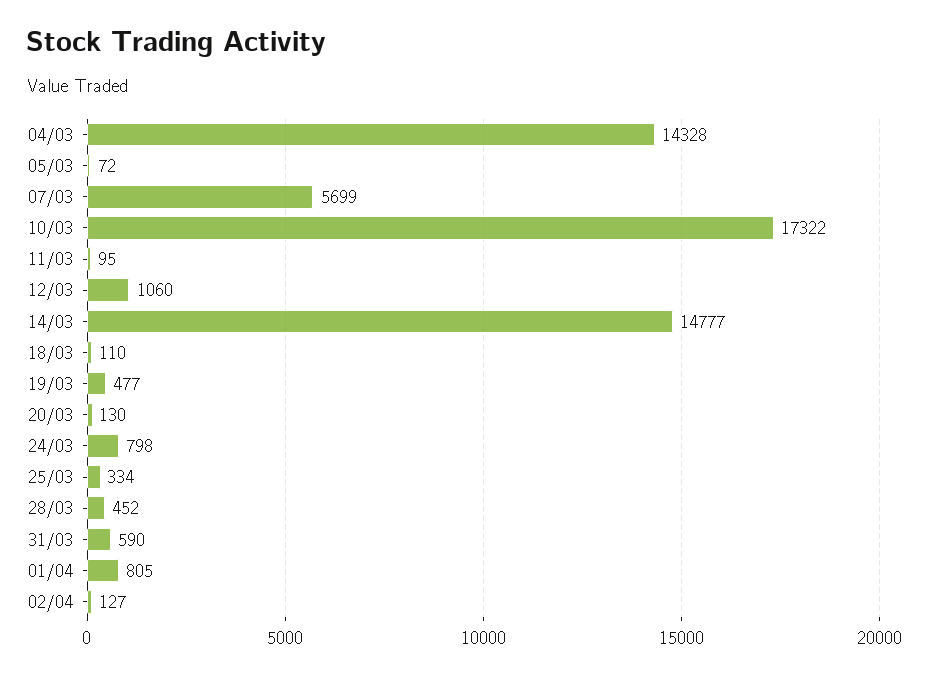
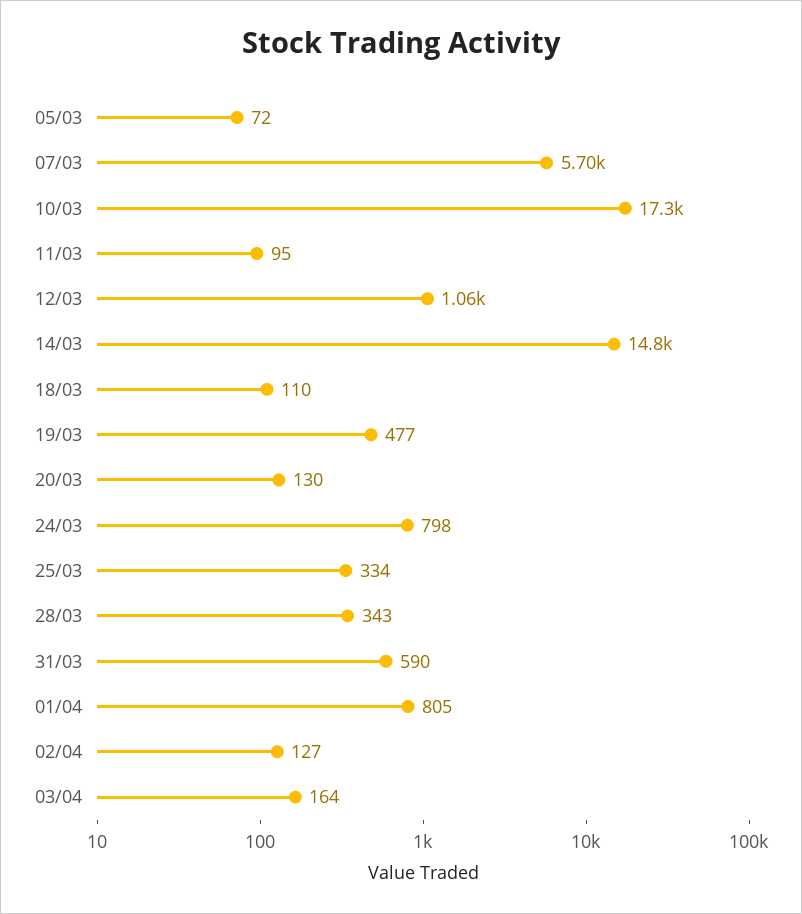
04/03: 14328 -> none
28/03: 452 -> 343
03/04: none -> 164

